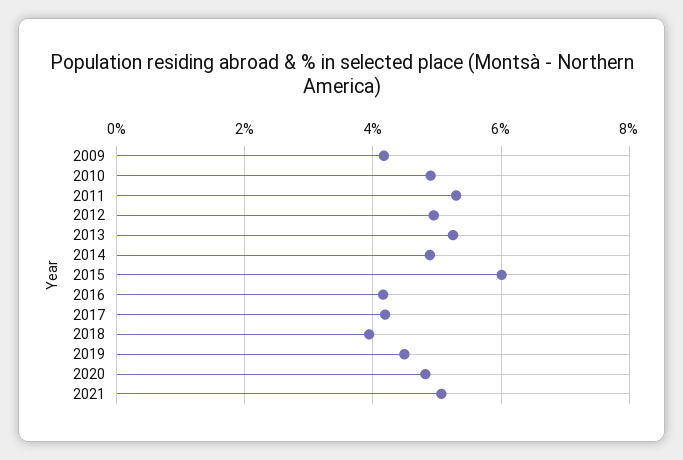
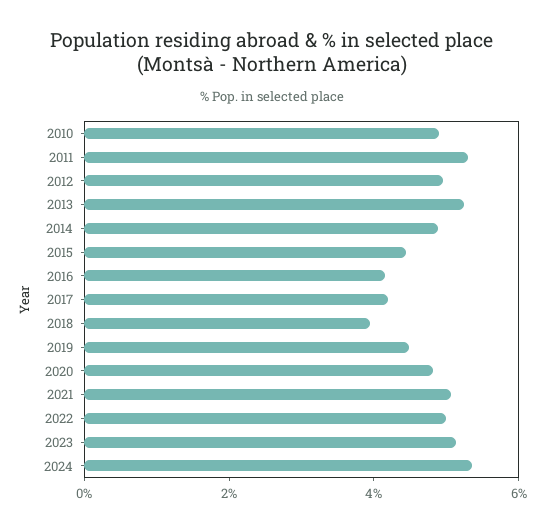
2009: 4.2 -> none
2015: 6 -> 4.5
2022: none -> 5
2023: none -> 5
2024: none -> 5.5

